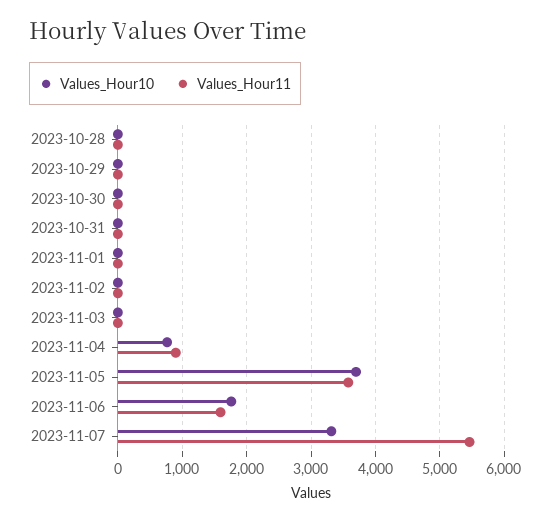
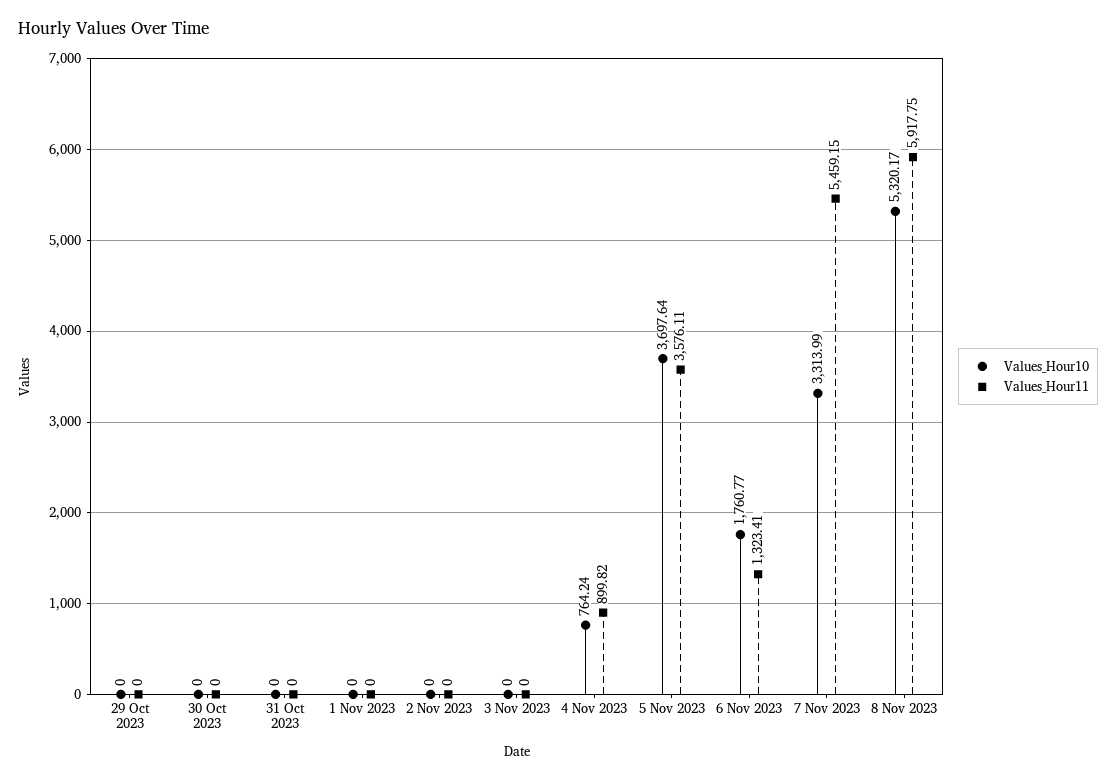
Values_Hour10, 2023-10-28: 0 -> none
Values_Hour11, 2023-10-28: 0 -> none
Values_Hour11, 2023-11-06: 1600 -> 1323.41
Values_Hour10, 8 Nov 2023: none -> 5320.17
Values_Hour11, 8 Nov 2023: none -> 5917.75

